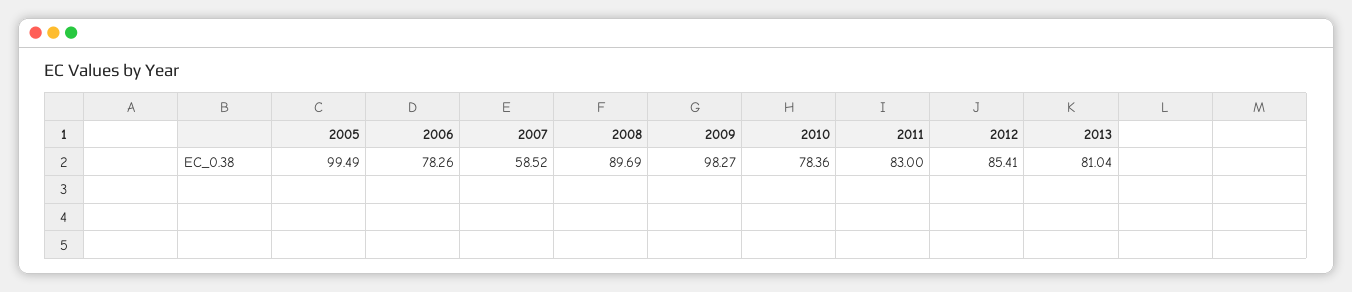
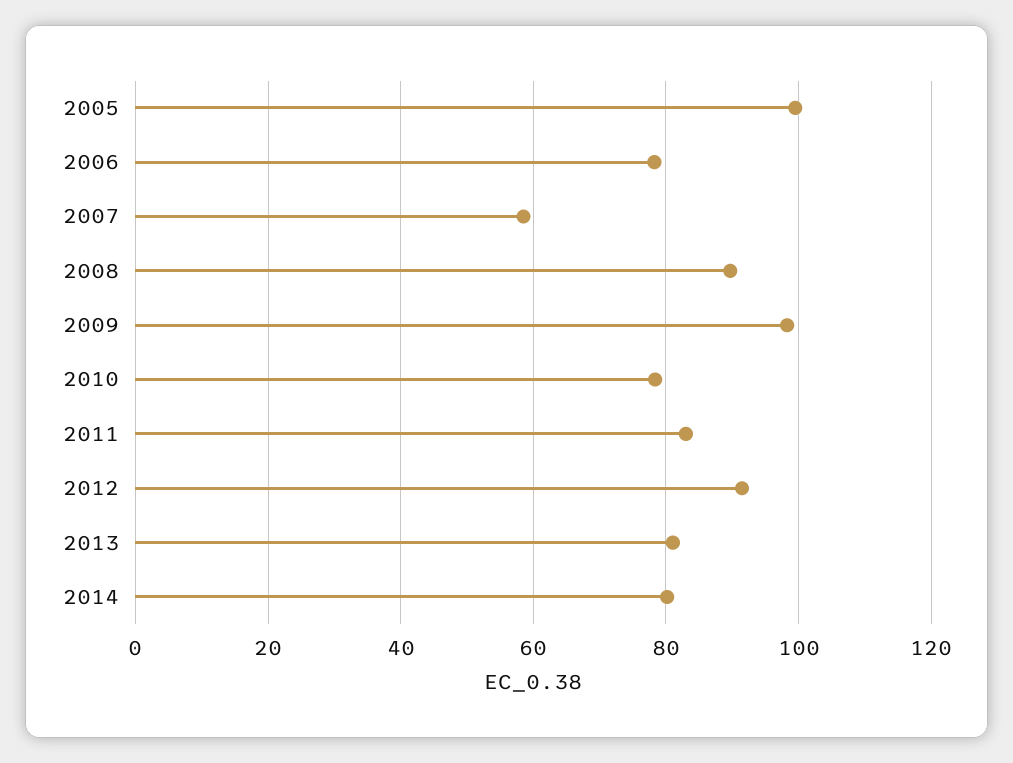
2012: 85.41 -> 92
2014: none -> 80

